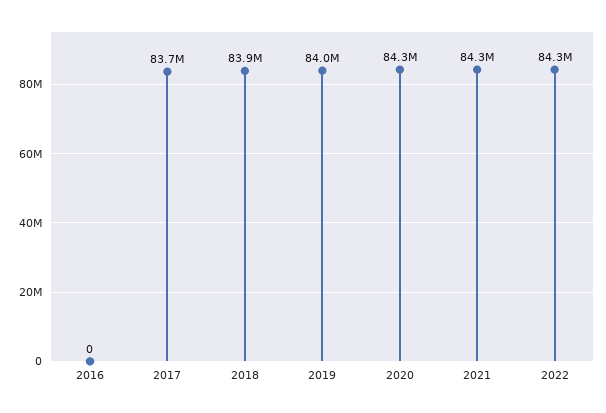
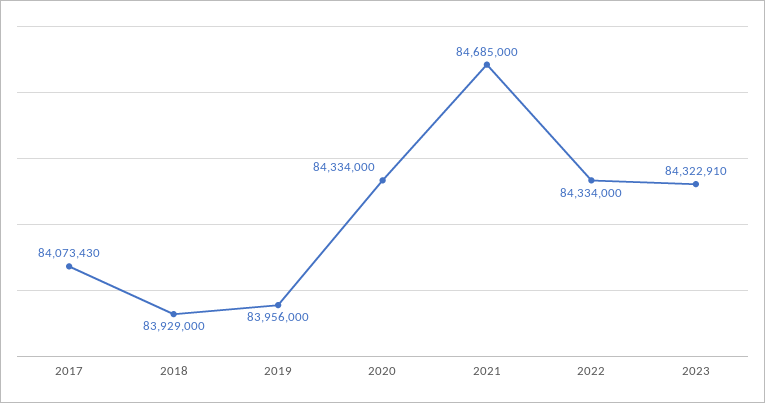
2016: 0 -> none
2017: 83700000 -> 84073430
2021: 84300000 -> 84685000
2023: none -> 84322910

